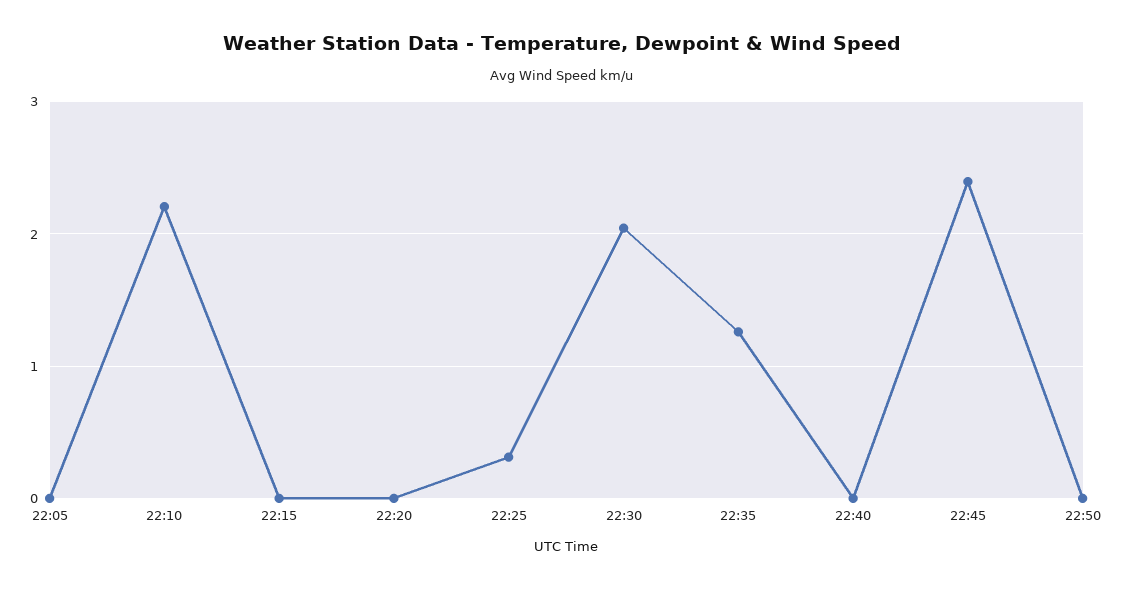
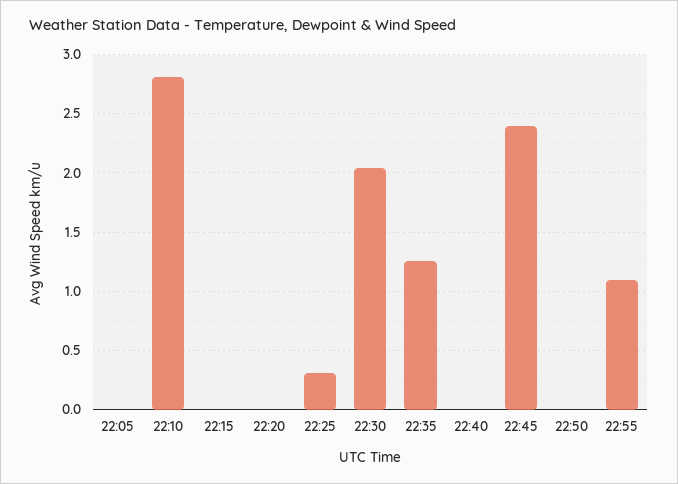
22:10: 2.2 -> 2.8
22:55: none -> 1.1

